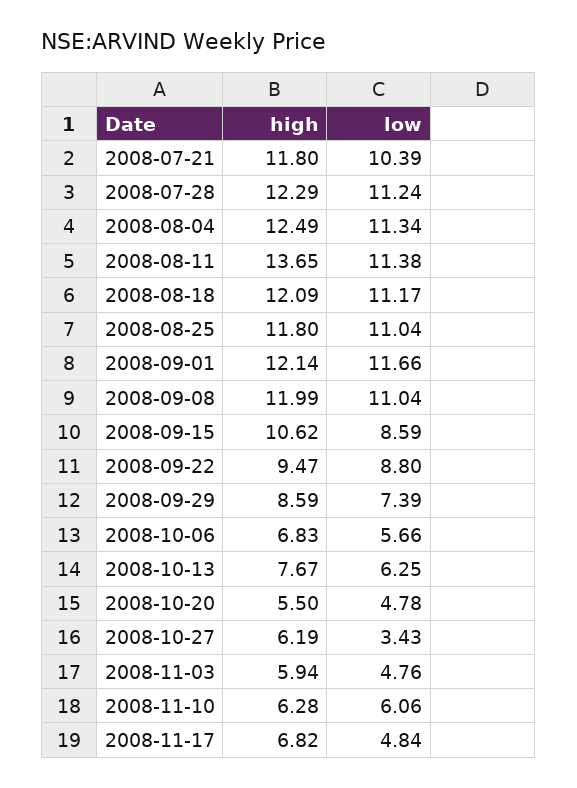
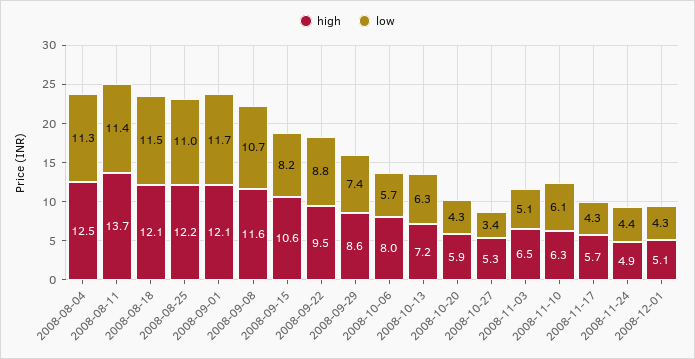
high, 2008-07-21: 11.8 -> none
low, 2008-07-21: 10.39 -> none
high, 2008-07-28: 12.29 -> none
low, 2008-07-28: 11.24 -> none
low, 2008-08-18: 11.17 -> 11.5
high, 2008-08-25: 11.8 -> 12.2
high, 2008-09-08: 11.99 -> 11.6
low, 2008-09-08: 11.04 -> 10.7
low, 2008-09-15: 8.59 -> 8.2
high, 2008-10-06: 6.83 -> 8
high, 2008-10-13: 7.67 -> 7.2
high, 2008-10-20: 5.5 -> 5.9
low, 2008-10-20: 4.78 -> 4.3
high, 2008-10-27: 6.19 -> 5.3
high, 2008-11-03: 5.94 -> 6.5
low, 2008-11-03: 4.76 -> 5.1
high, 2008-11-17: 6.82 -> 5.7
low, 2008-11-17: 4.84 -> 4.3
high, 2008-11-24: none -> 4.9
low, 2008-11-24: none -> 4.4
high, 2008-12-01: none -> 5.1
low, 2008-12-01: none -> 4.3

